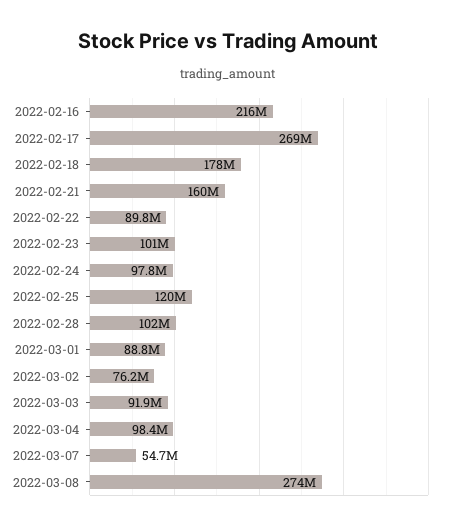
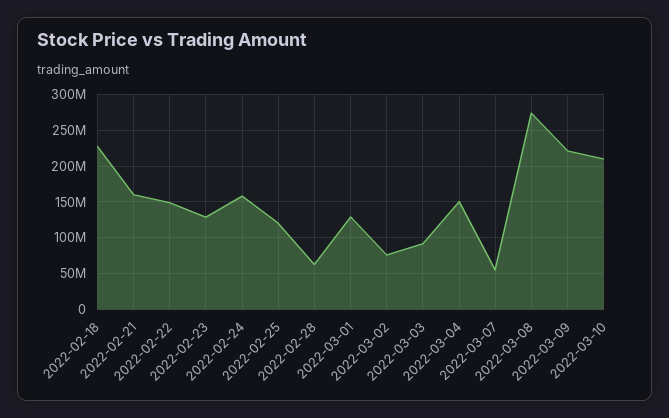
2022-02-16: 216000000 -> none
2022-02-17: 269000000 -> none
2022-02-18: 178000000 -> 230000000
2022-02-22: 89800000 -> 150000000
2022-02-23: 101000000 -> 130000000
2022-02-24: 97800000 -> 160000000
2022-02-28: 102000000 -> 60000000
2022-03-01: 88800000 -> 130000000
2022-03-04: 98400000 -> 150000000
2022-03-09: none -> 220000000
2022-03-10: none -> 210000000

